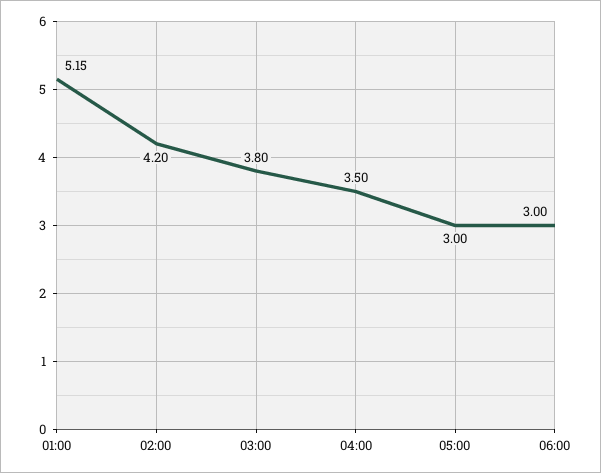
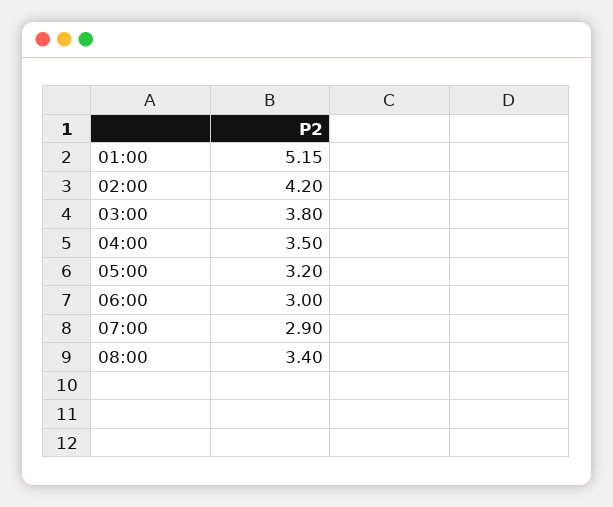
05:00: 3 -> 3.2
07:00: none -> 2.9
08:00: none -> 3.4

